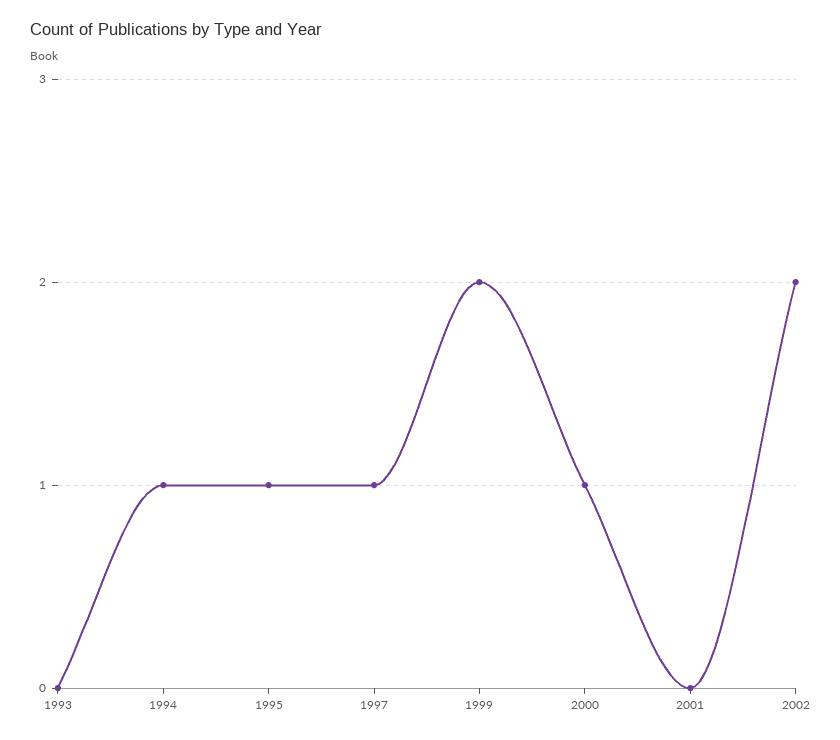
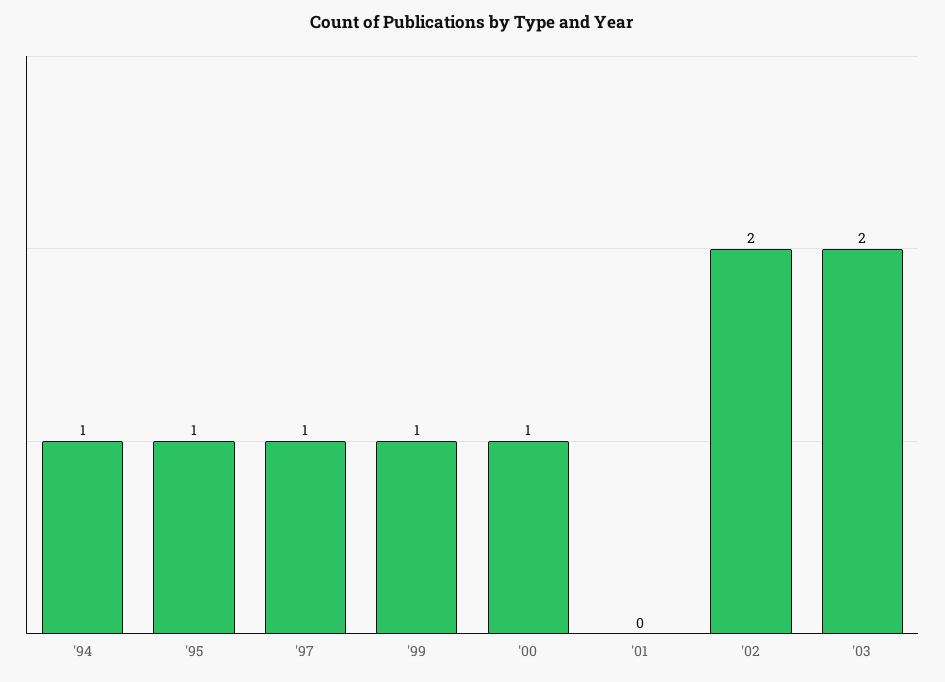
1993: 0 -> none
1999: 2 -> 1
'03: none -> 2

